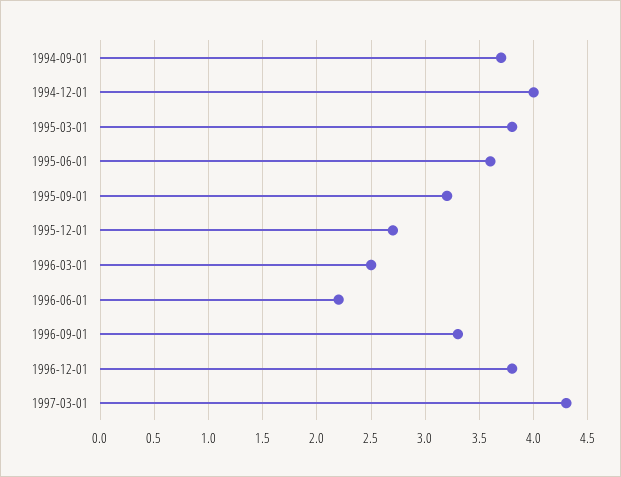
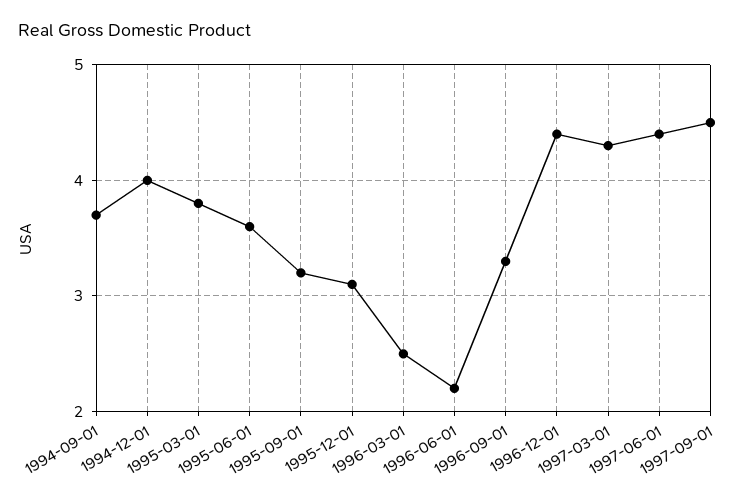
1995-12-01: 2.7 -> 3.1
1996-12-01: 3.8 -> 4.4
1997-06-01: none -> 4.4
1997-09-01: none -> 4.5

